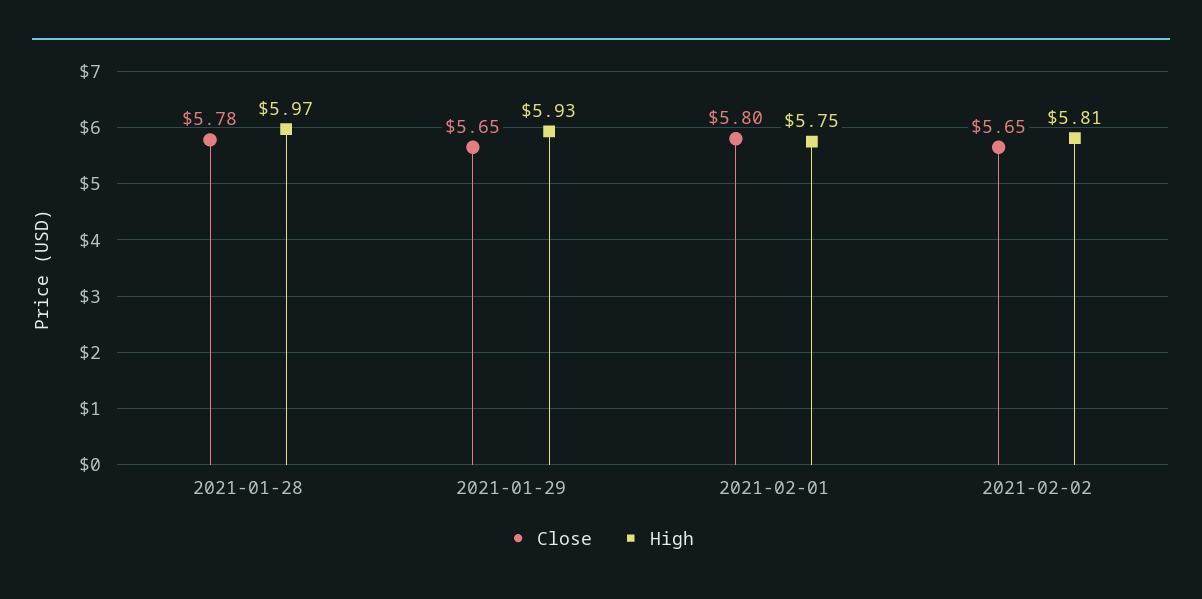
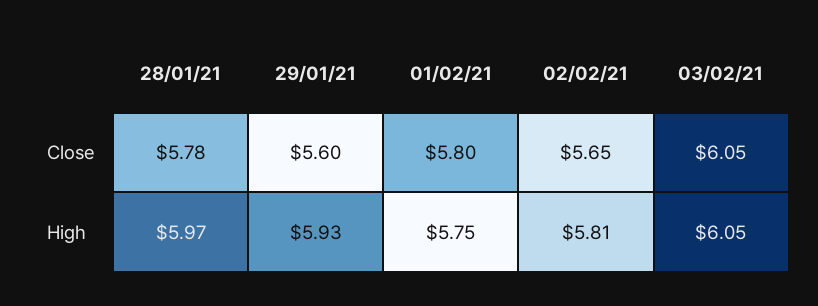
Close, 2021-01-29: 5.65 -> 5.6
Close, 03/02/21: none -> 6.05
High, 03/02/21: none -> 6.05

